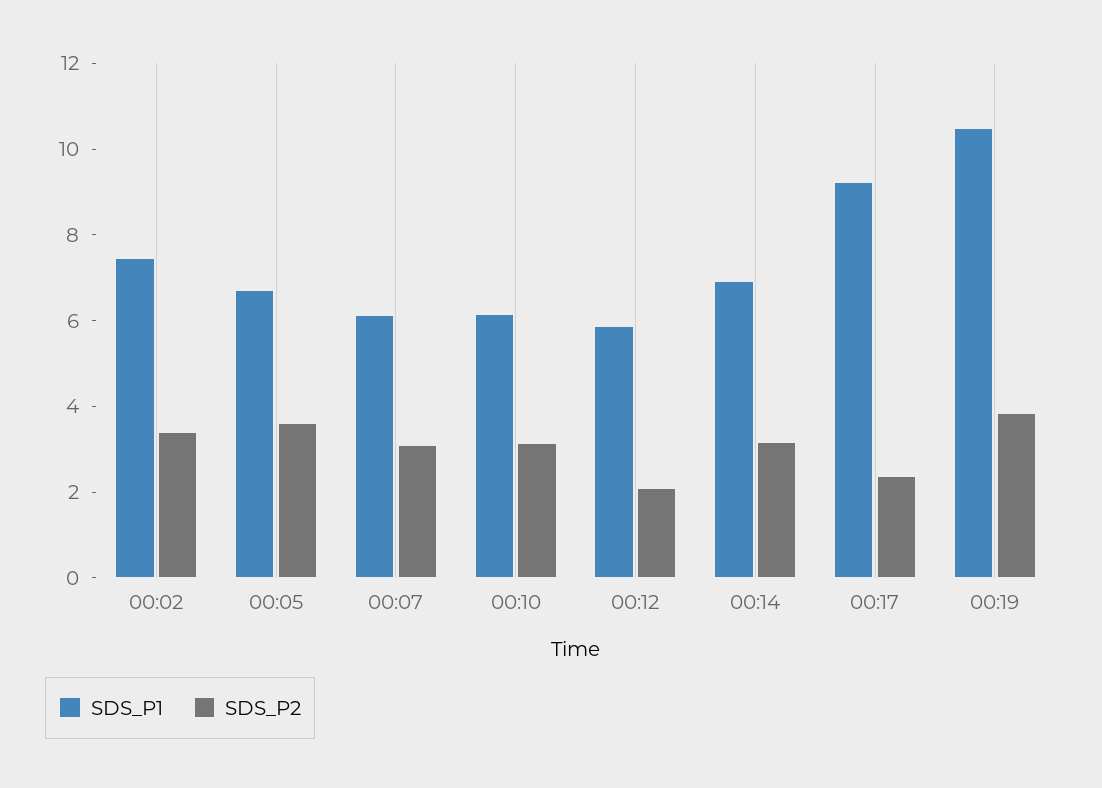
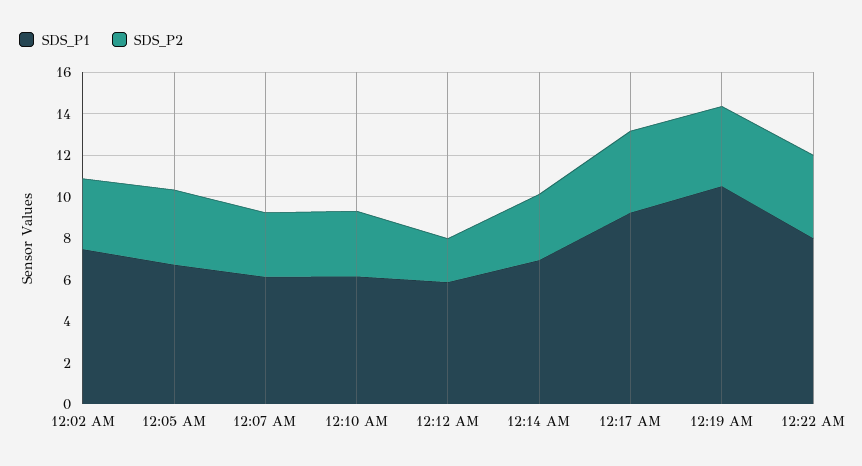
SDS_P2, 00:17: 2.5 -> 4
SDS_P1, 12:22 AM: none -> 8
SDS_P2, 12:22 AM: none -> 4

